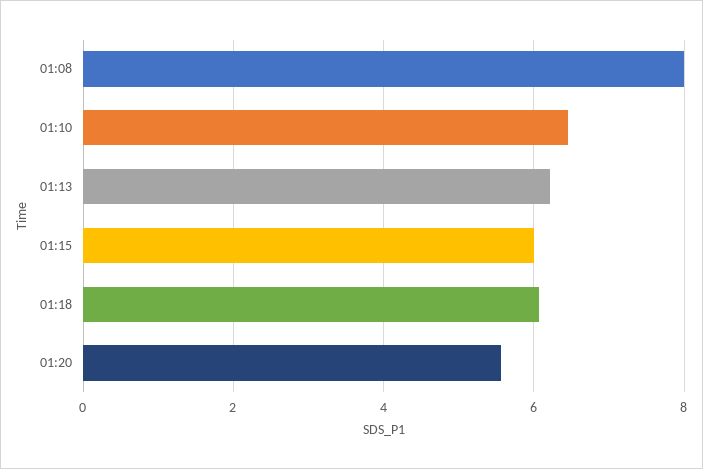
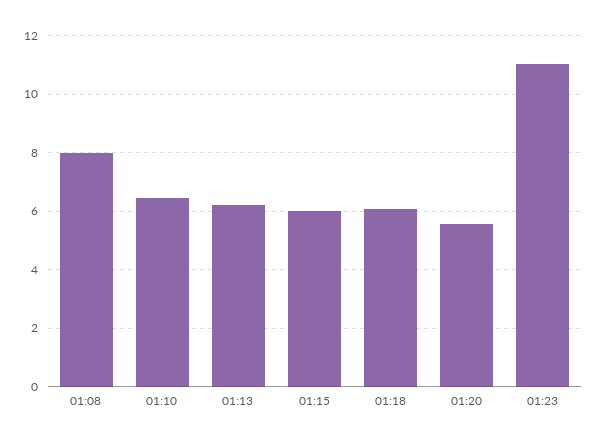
01:23: none -> 11

